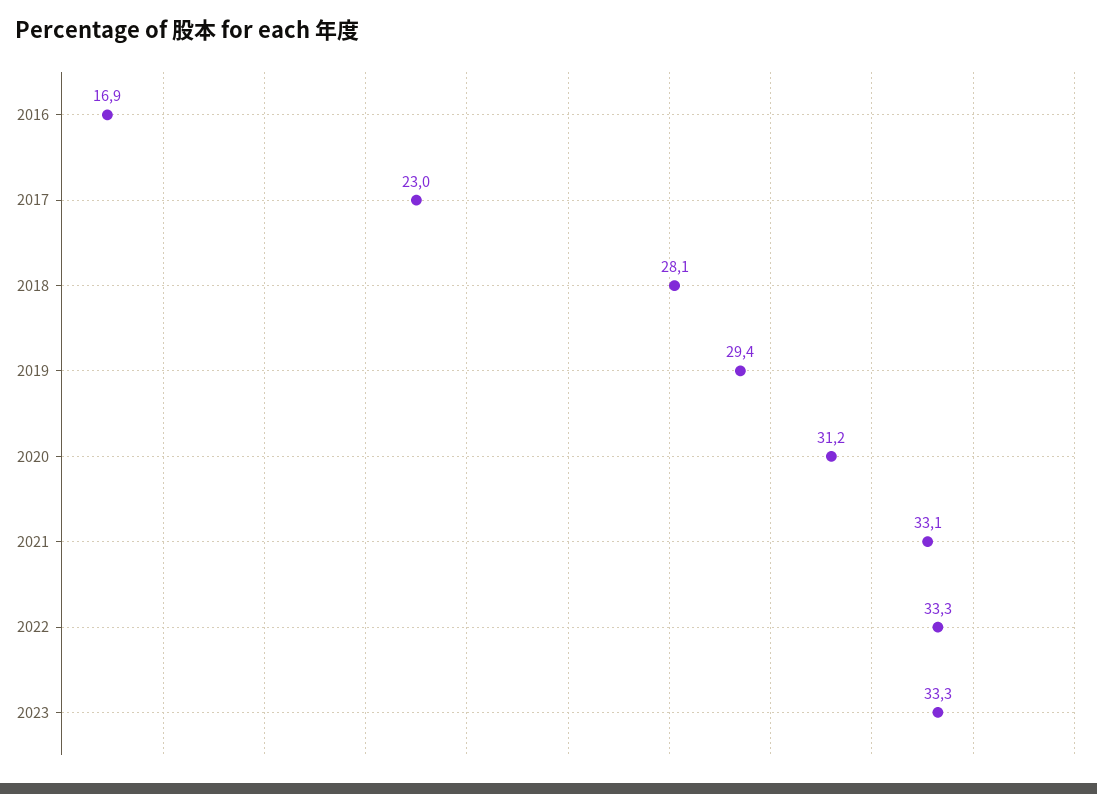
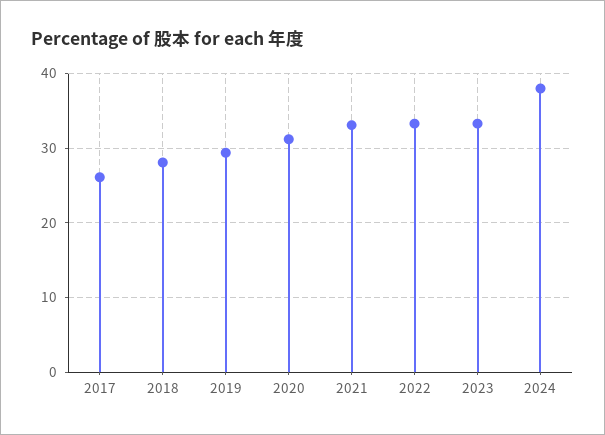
2016: 16.9 -> none
2017: 23 -> 26
2024: none -> 38

